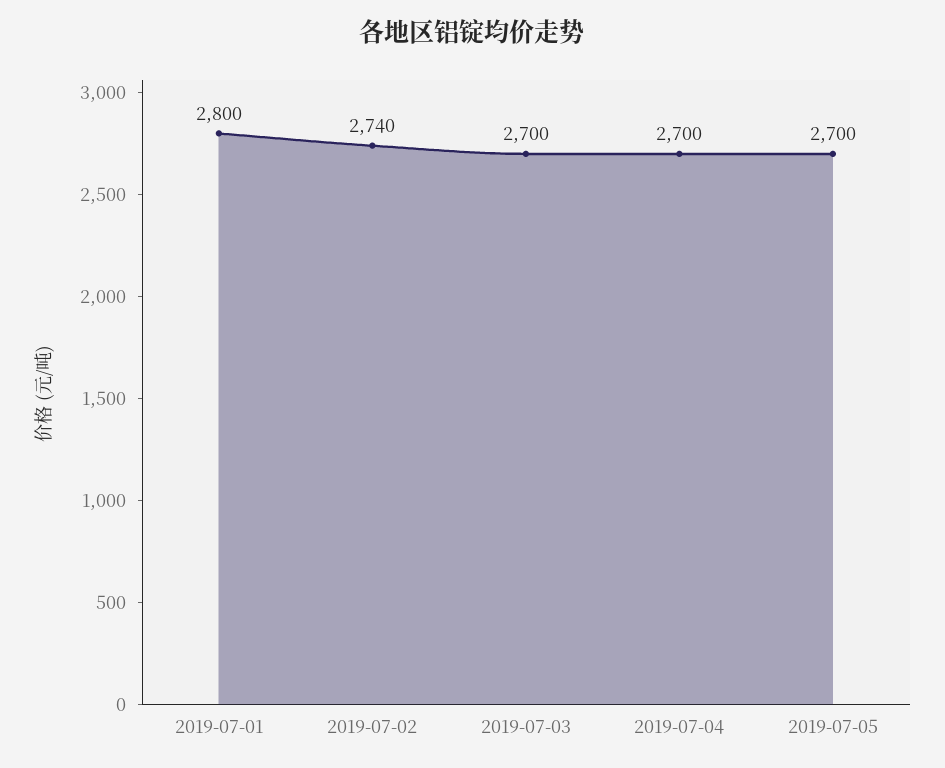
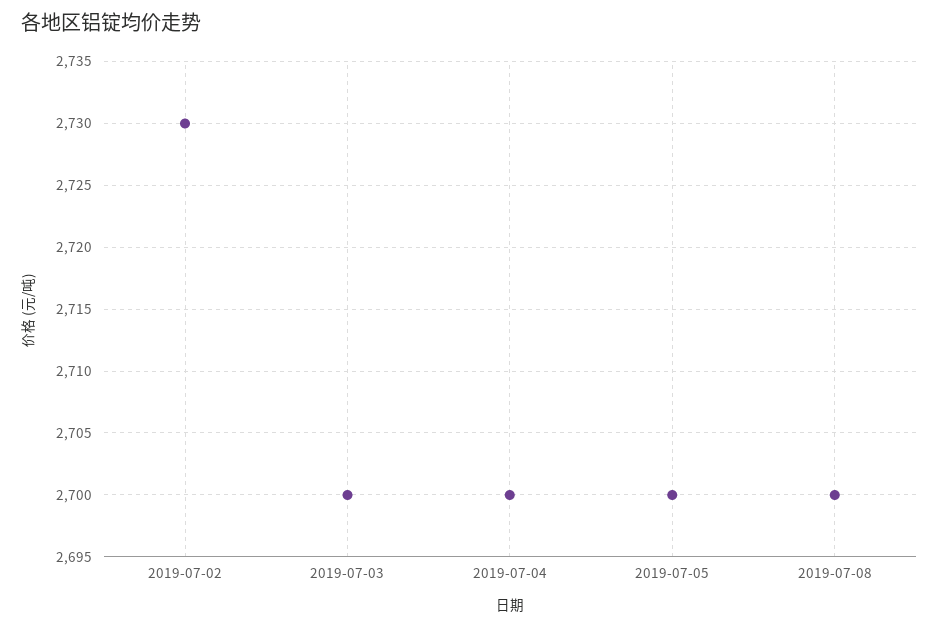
2019-07-01: 2800 -> none
2019-07-02: 2740 -> 2730
2019-07-08: none -> 2700

